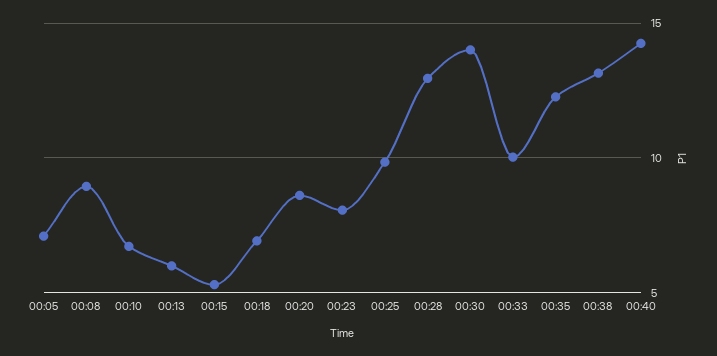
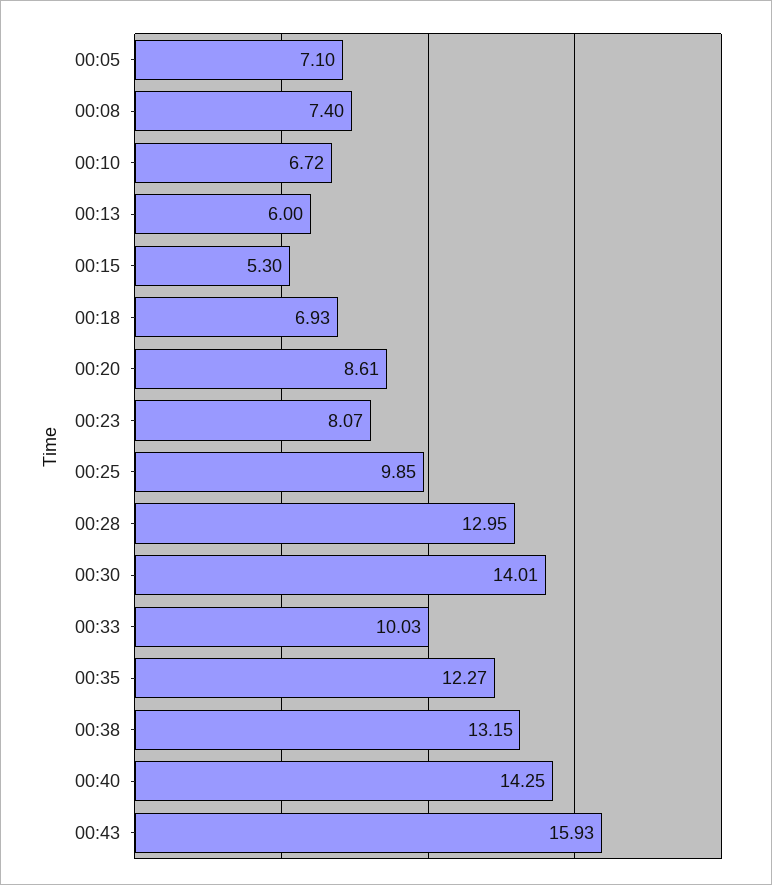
00:08: 9 -> 7.4
00:43: none -> 15.93

